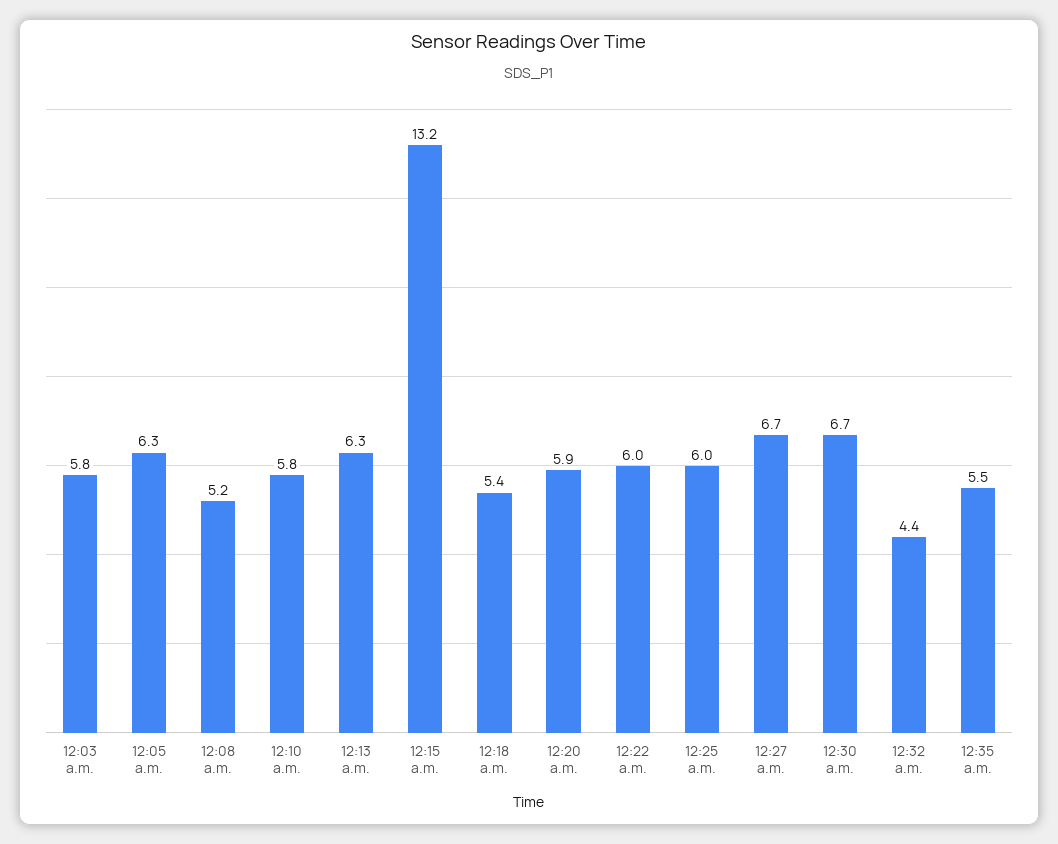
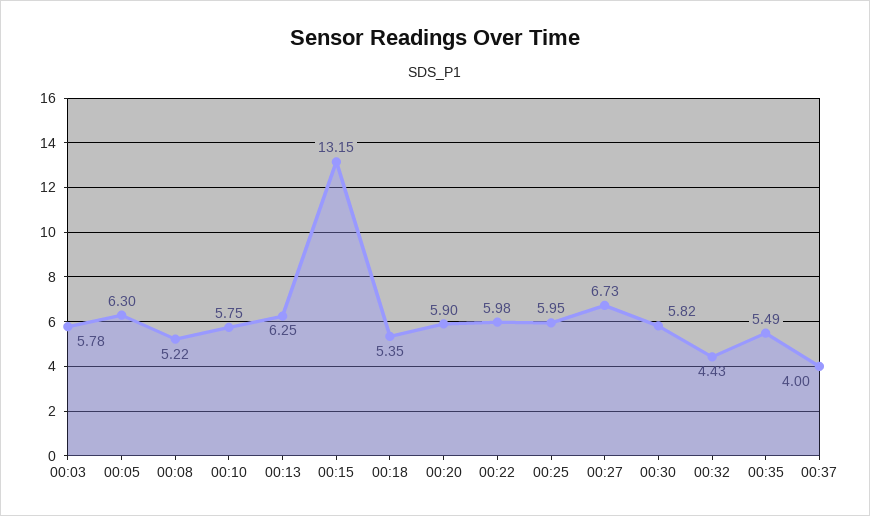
12:30 a.m.: 6.7 -> 5.82
00:37: none -> 4

